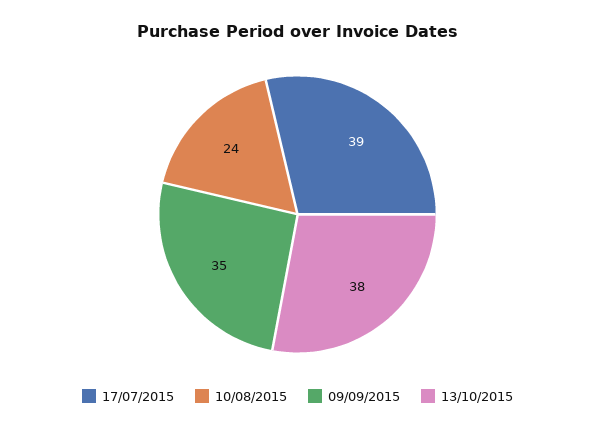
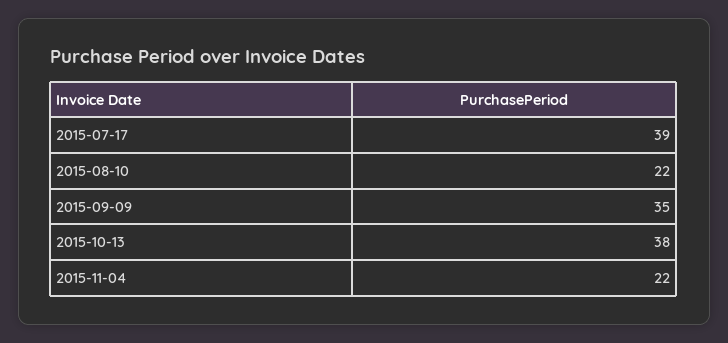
10/08/2015: 24 -> 22
2015-11-04: none -> 22

